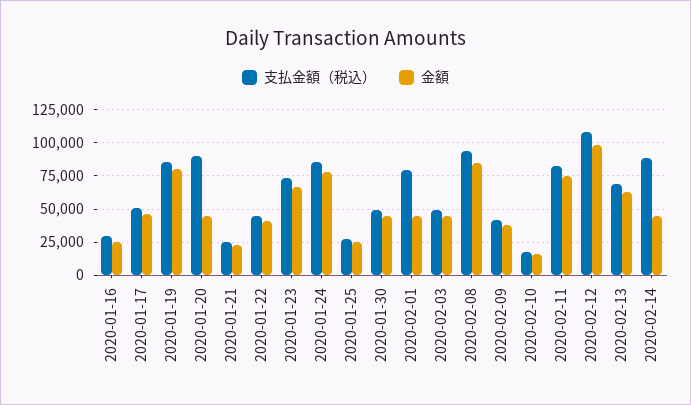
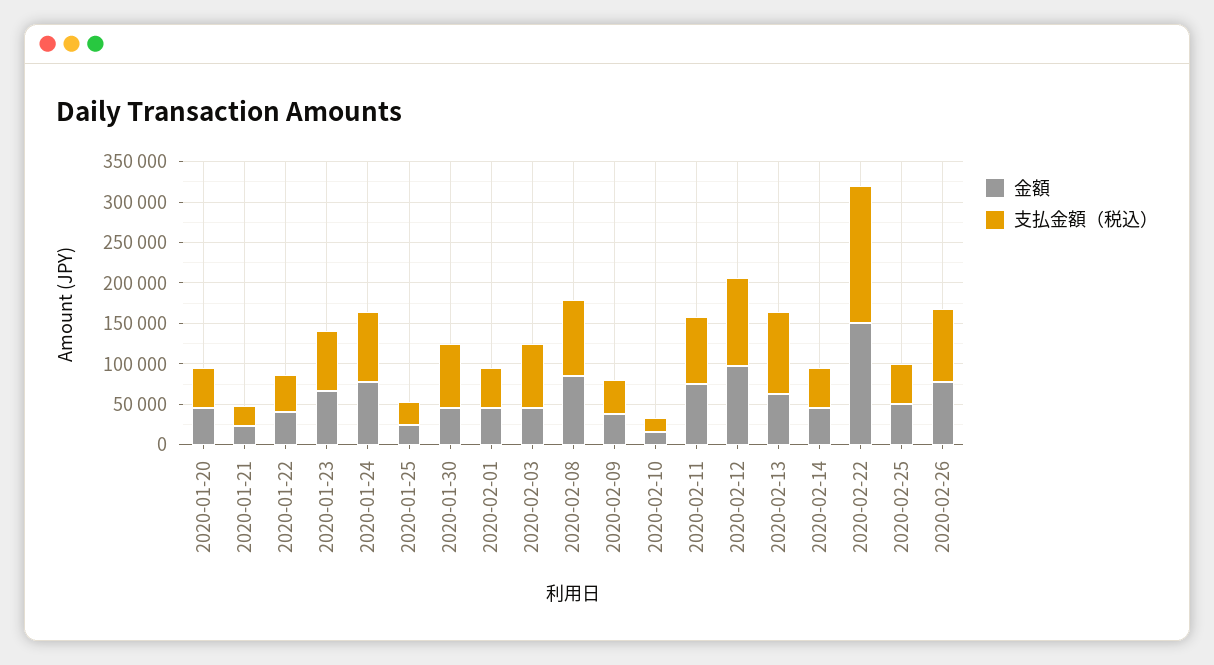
支払金額（税込）, 2020-01-16: 30000 -> none
金額, 2020-01-16: 25000 -> none
支払金額（税込）, 2020-01-17: 50000 -> none
金額, 2020-01-17: 45000 -> none
支払金額（税込）, 2020-01-19: 85000 -> none
金額, 2020-01-19: 80000 -> none
支払金額（税込）, 2020-01-20: 90000 -> 50000
支払金額（税込）, 2020-01-30: 50000 -> 80000
支払金額（税込）, 2020-02-01: 80000 -> 50000
支払金額（税込）, 2020-02-03: 50000 -> 80000
支払金額（税込）, 2020-02-13: 70000 -> 100000
支払金額（税込）, 2020-02-14: 90000 -> 50000
金額, 2020-02-22: none -> 150000
支払金額（税込）, 2020-02-22: none -> 170000
金額, 2020-02-25: none -> 50000
支払金額（税込）, 2020-02-25: none -> 50000
金額, 2020-02-26: none -> 80000
支払金額（税込）, 2020-02-26: none -> 90000

